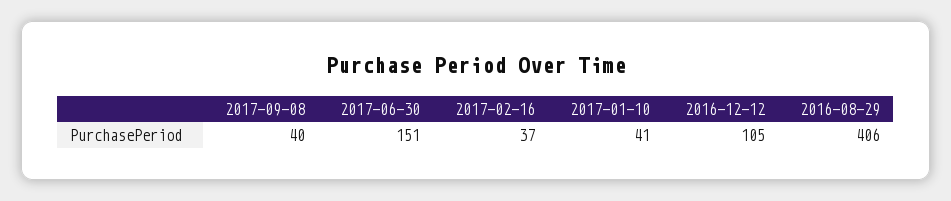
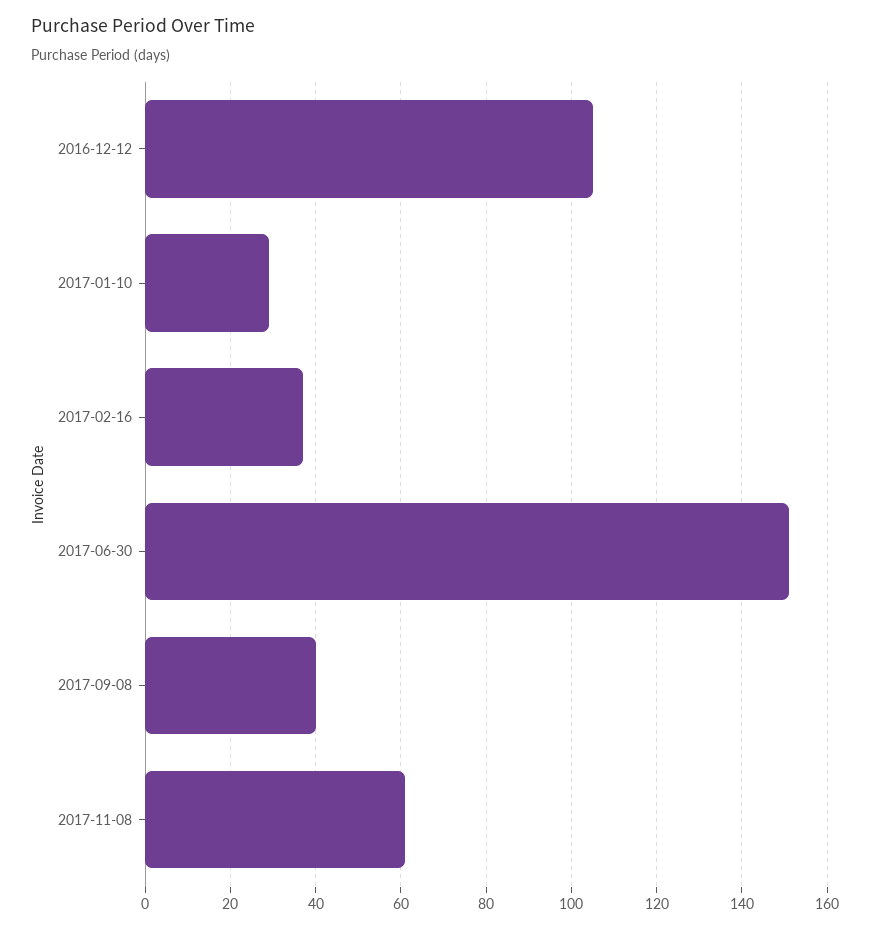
2017-01-10: 41 -> 30
2016-08-29: 406 -> none
2017-11-08: none -> 60

